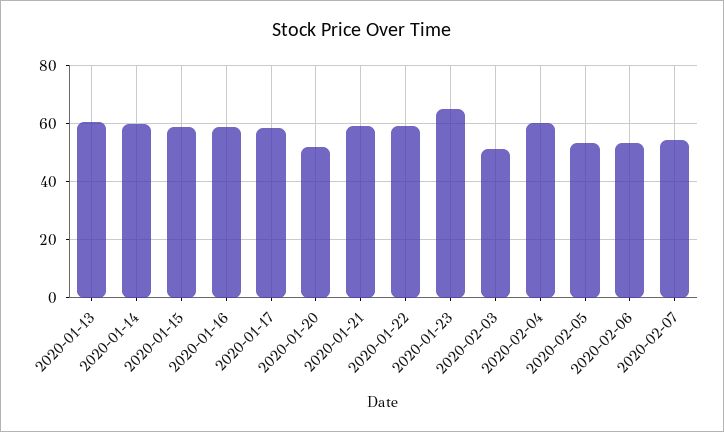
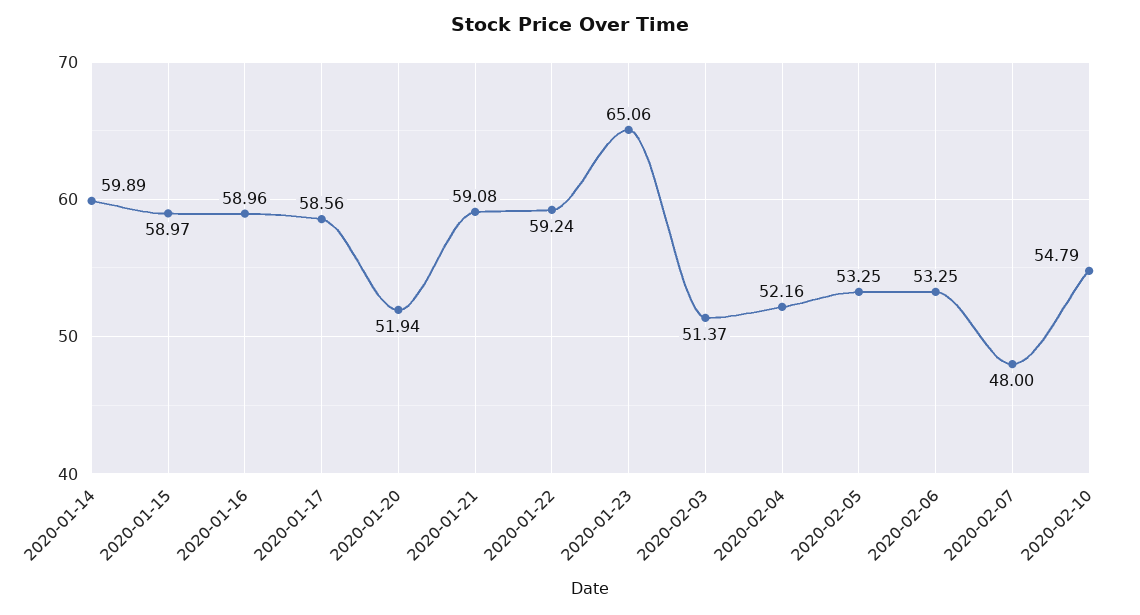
2020-01-13: 60 -> none
2020-02-04: 60 -> 52.16
2020-02-07: 55 -> 48
2020-02-10: none -> 54.79

